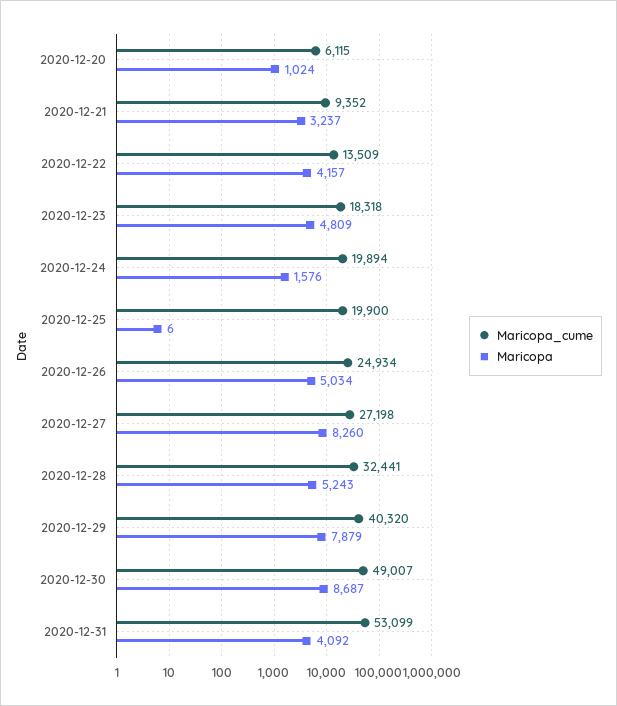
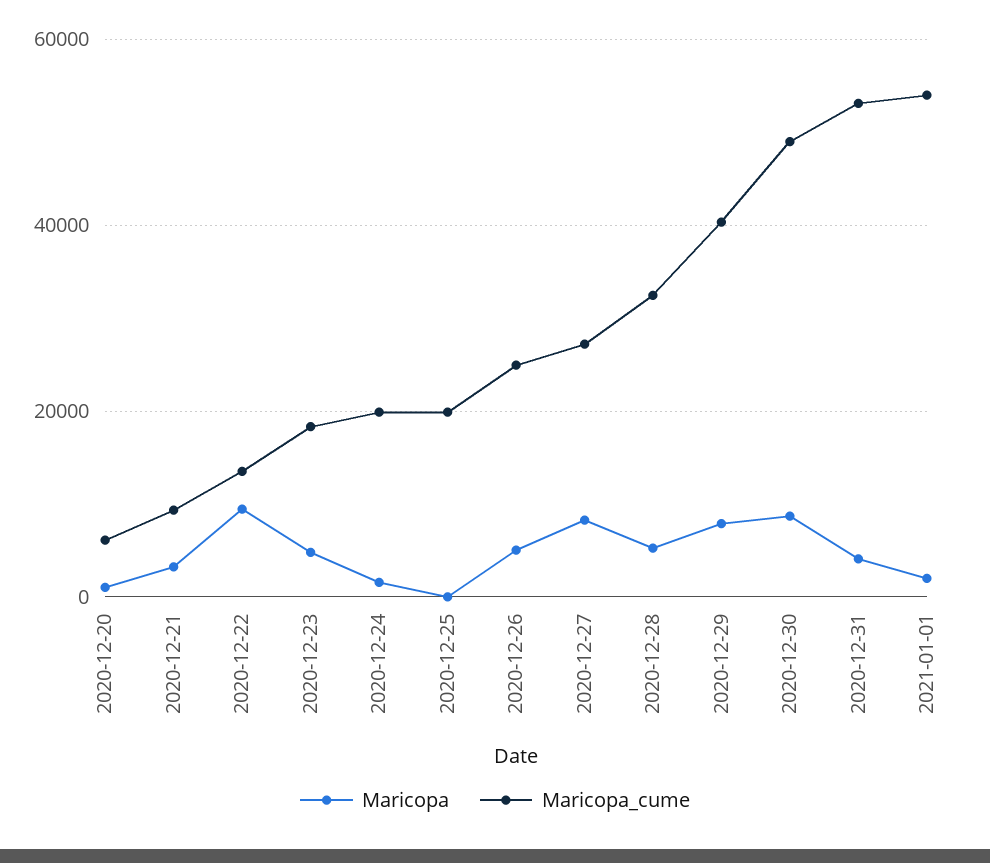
Maricopa, 2020-12-22: 4157 -> 10000
Maricopa, 2021-01-01: none -> 2000
Maricopa_cume, 2021-01-01: none -> 54000

